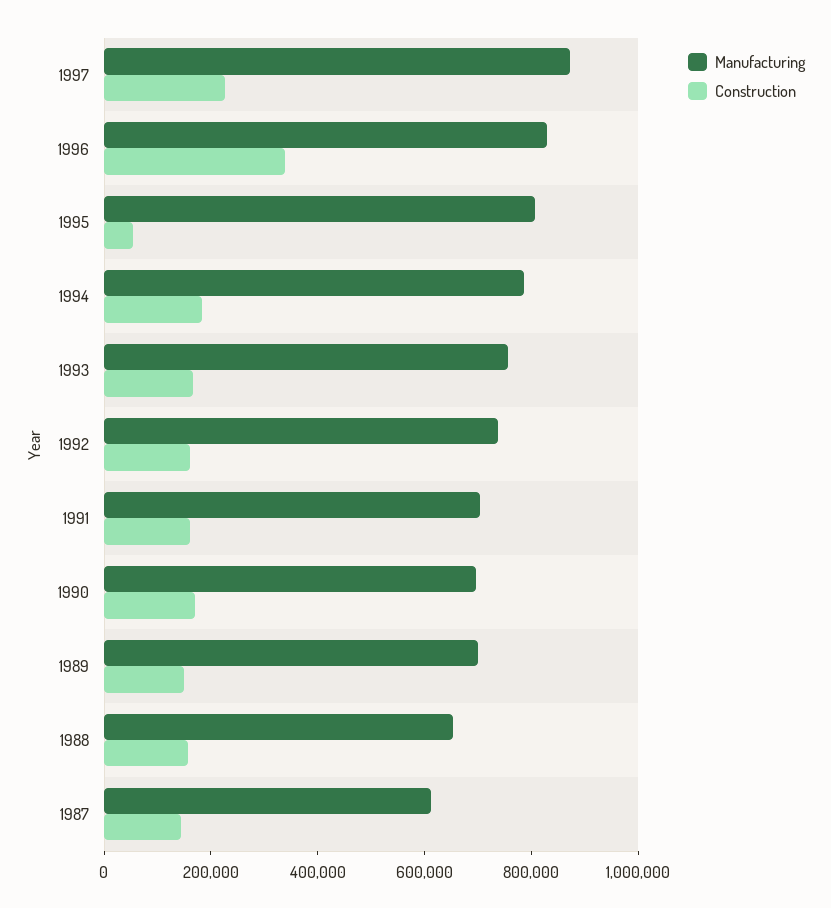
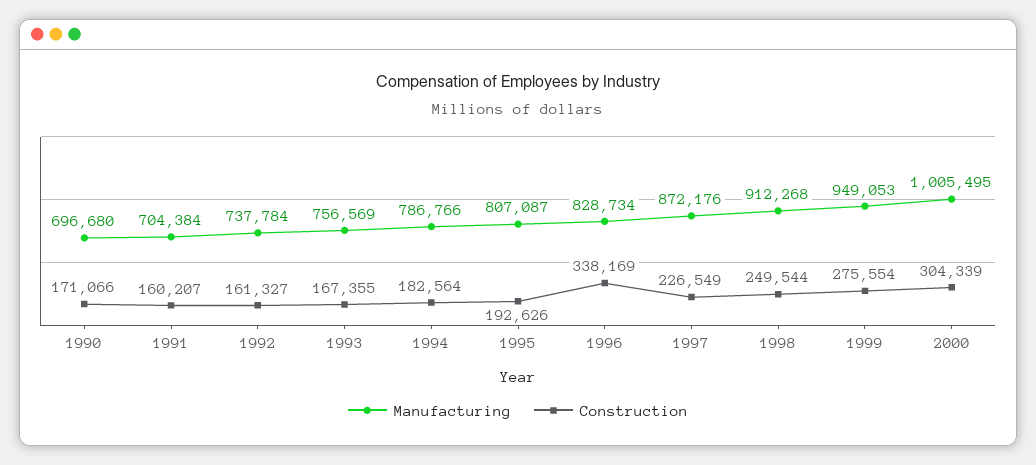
Construction, 1995: 50000 -> 192626
Manufacturing, 1989: 700000 -> none
Construction, 1989: 150000 -> none
Manufacturing, 1988: 650000 -> none
Construction, 1988: 150000 -> none
Manufacturing, 1987: 600000 -> none
Construction, 1987: 150000 -> none
Manufacturing, 1998: none -> 912268
Construction, 1998: none -> 249544
Manufacturing, 1999: none -> 949053
Construction, 1999: none -> 275554
Manufacturing, 2000: none -> 1005495
Construction, 2000: none -> 304339

